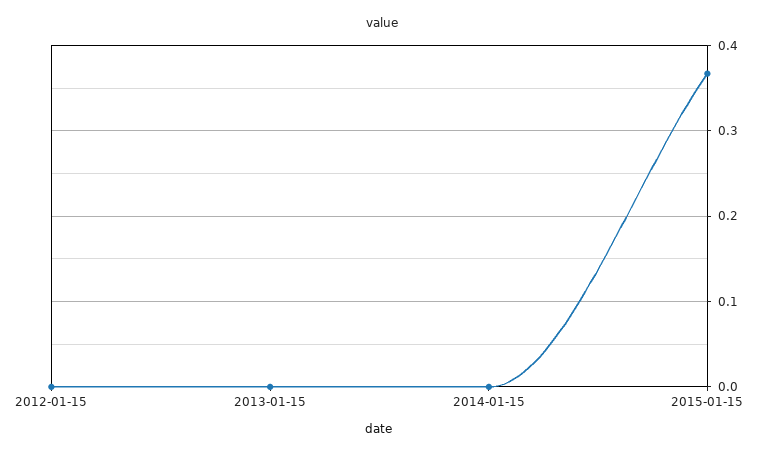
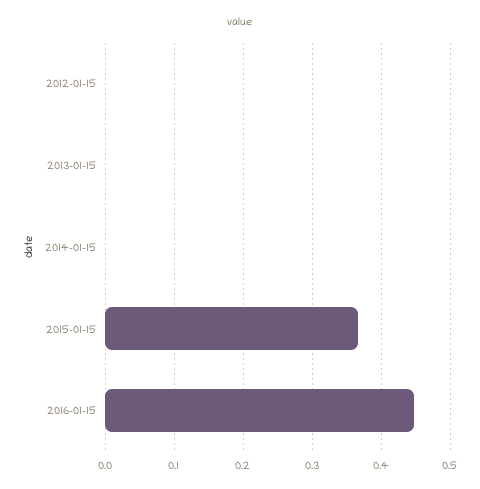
2016-01-15: none -> 0.45

